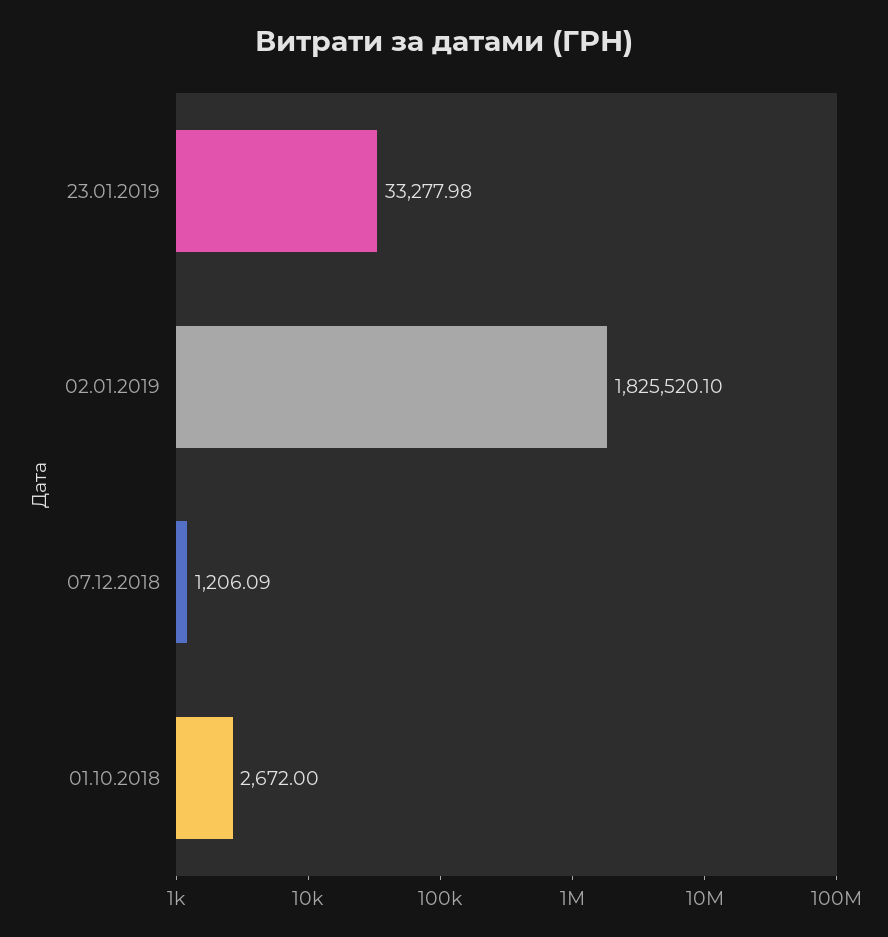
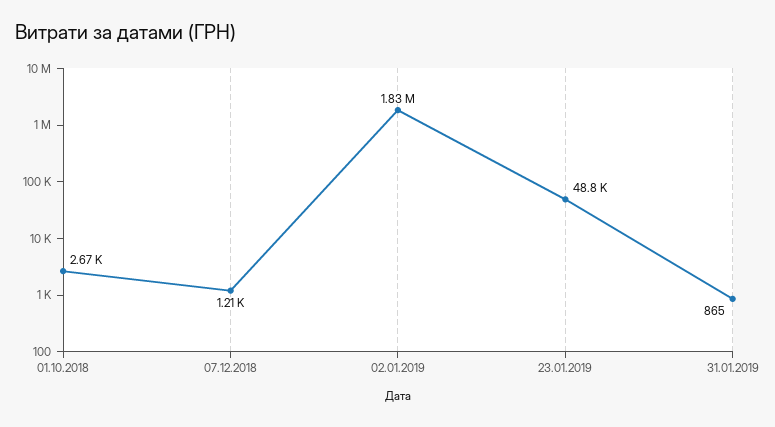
23.01.2019: 33277.98 -> 48800
31.01.2019: none -> 865

